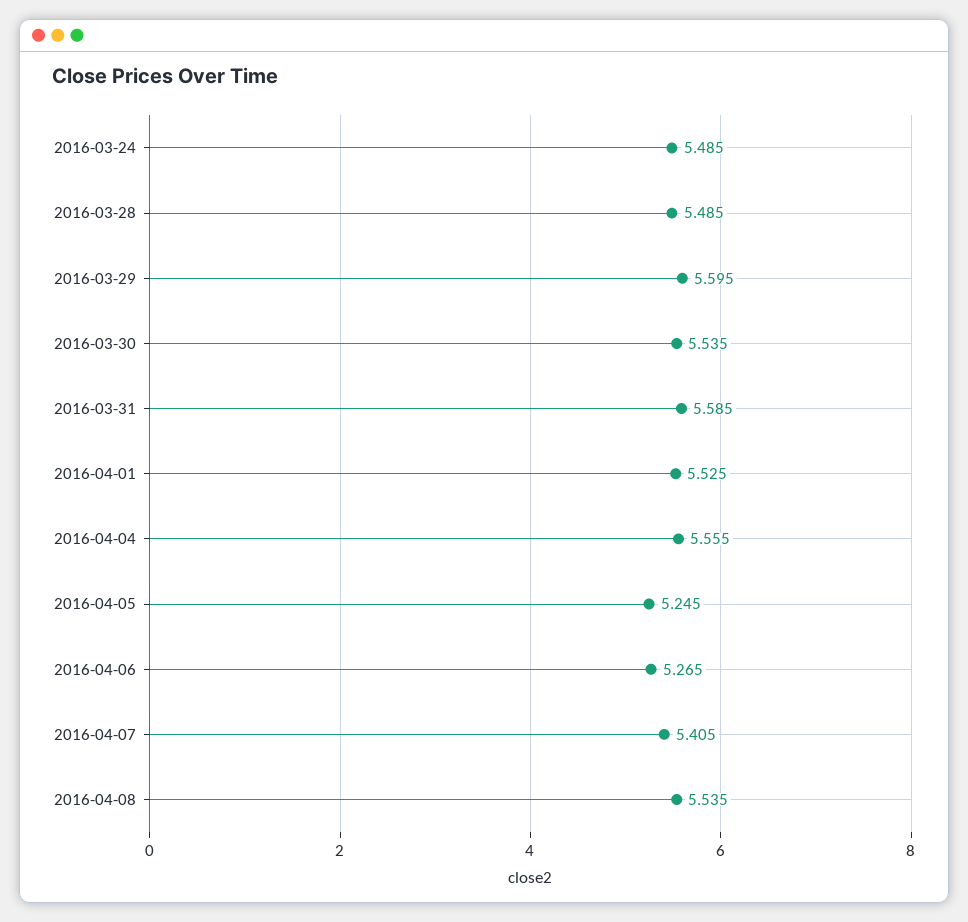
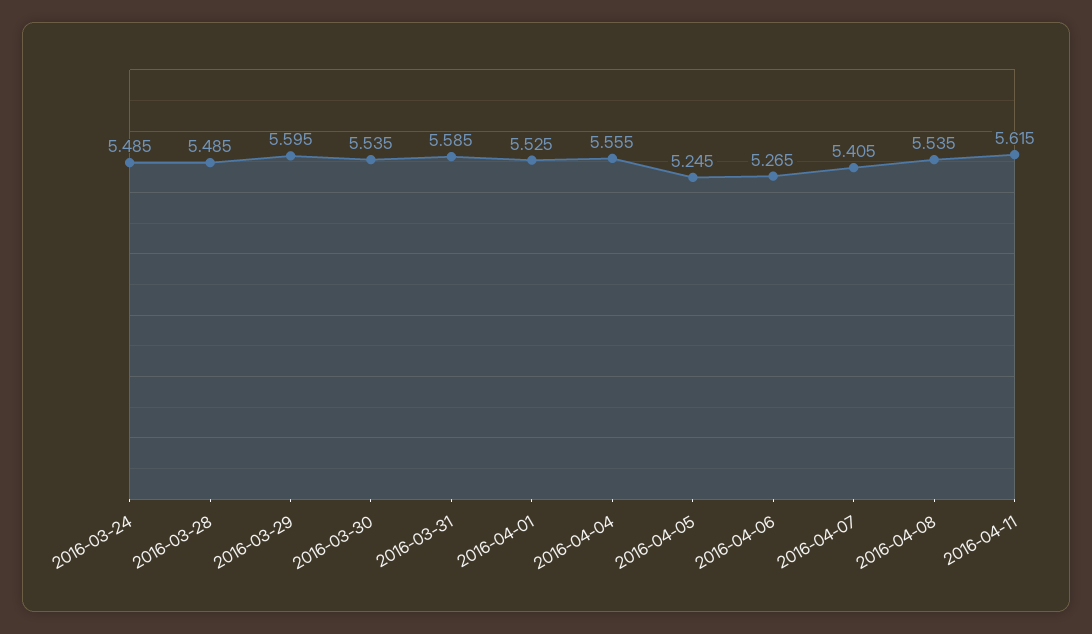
2016-04-11: none -> 5.615

